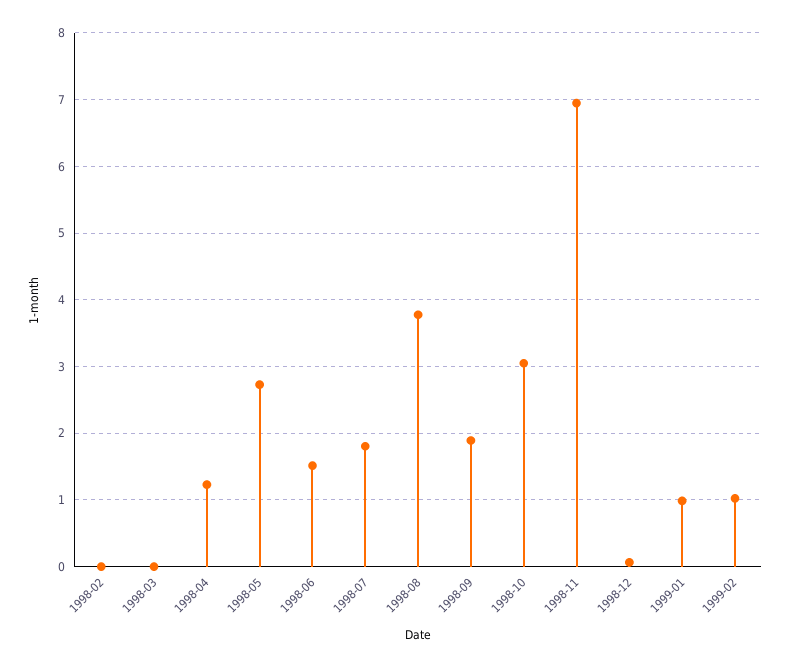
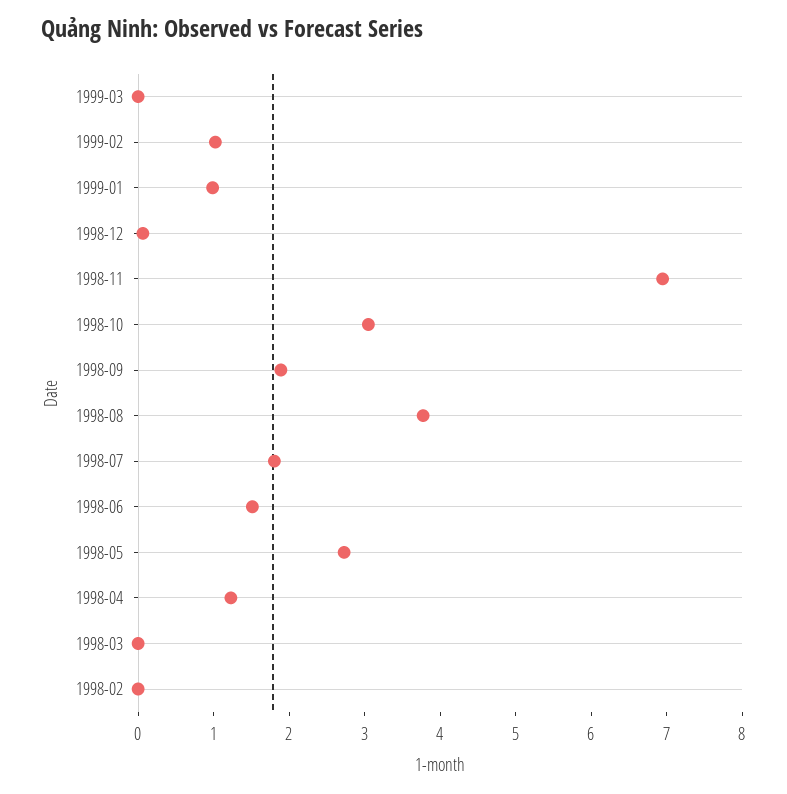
1999-03: none -> 0

